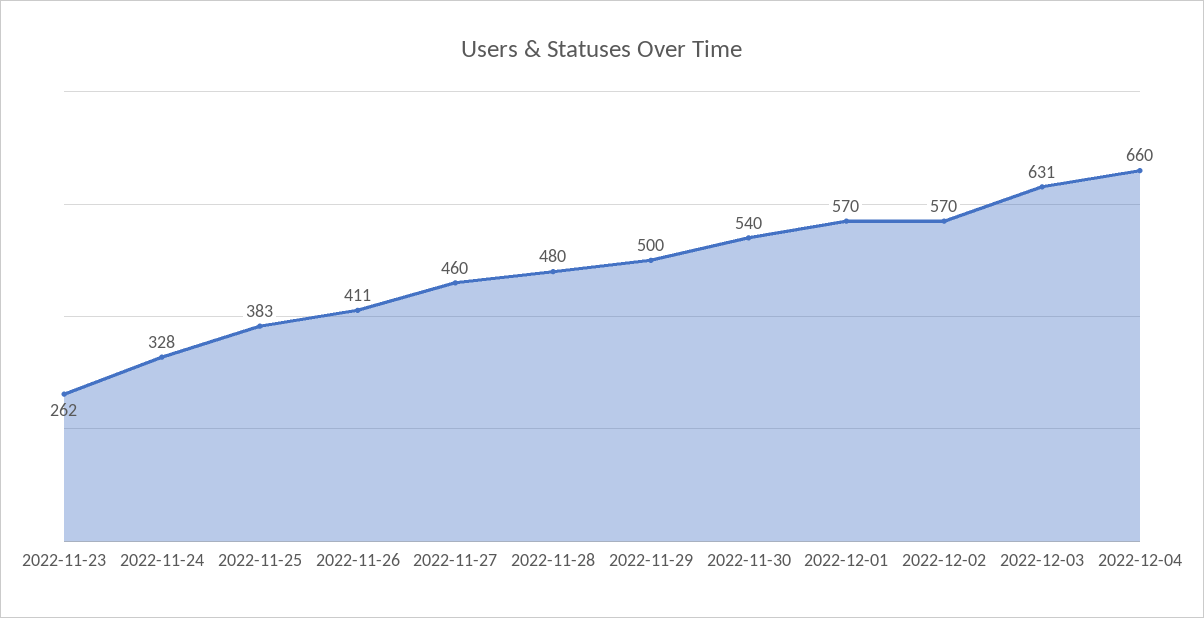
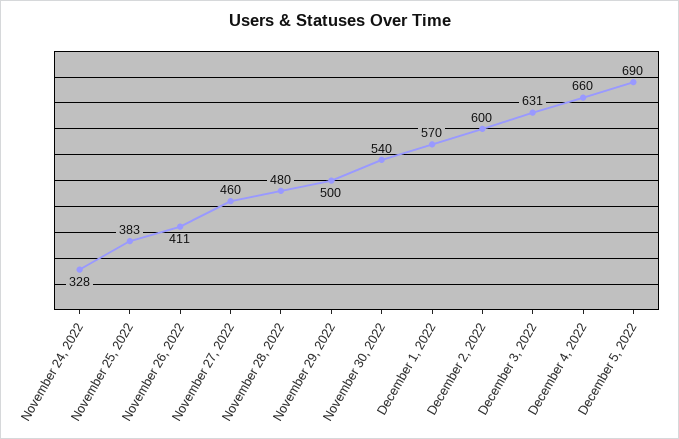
2022-11-23: 262 -> none
2022-12-02: 570 -> 600
December 5, 2022: none -> 690

